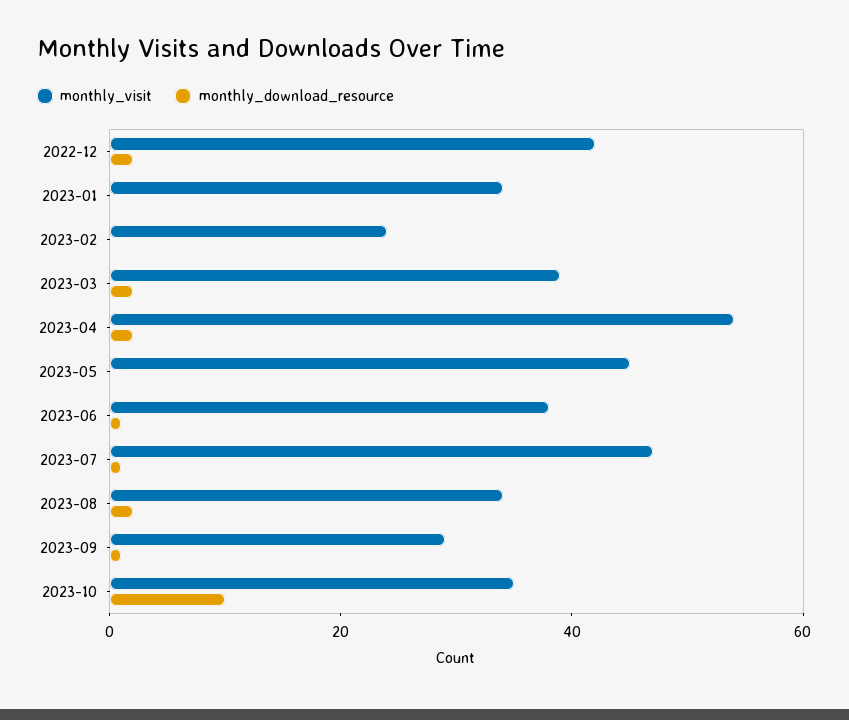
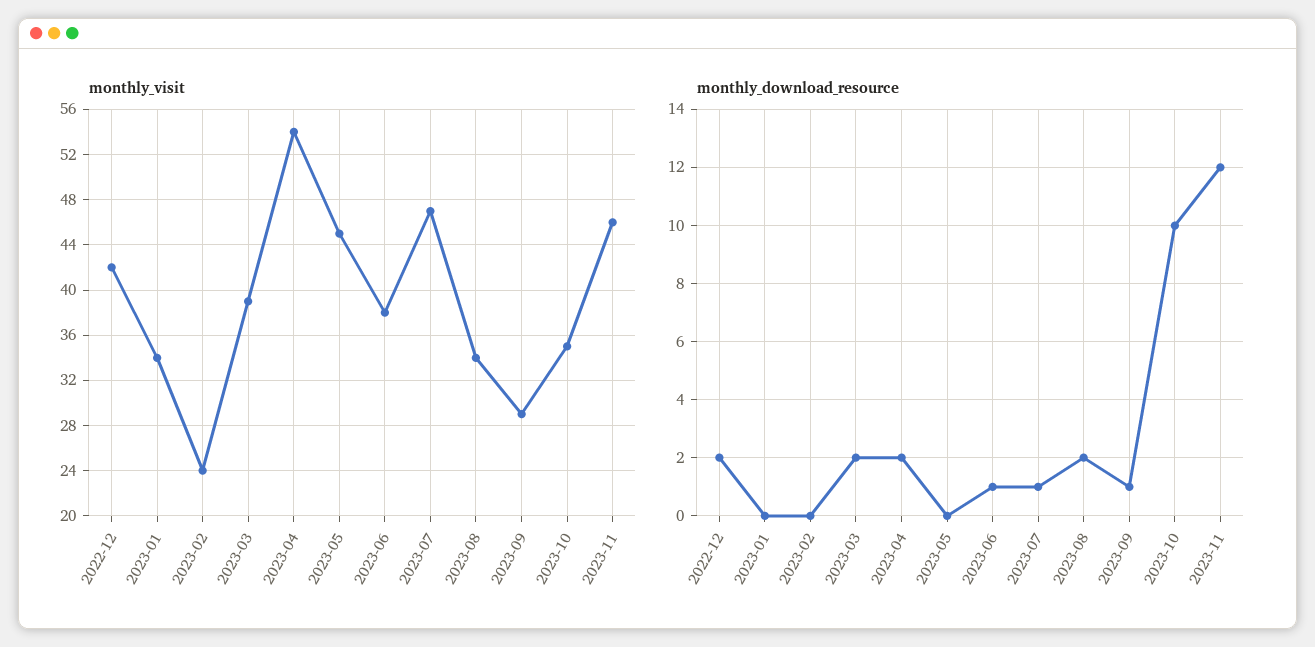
monthly_visit, 2023-11: none -> 46
monthly_download_resource, 2023-11: none -> 12

